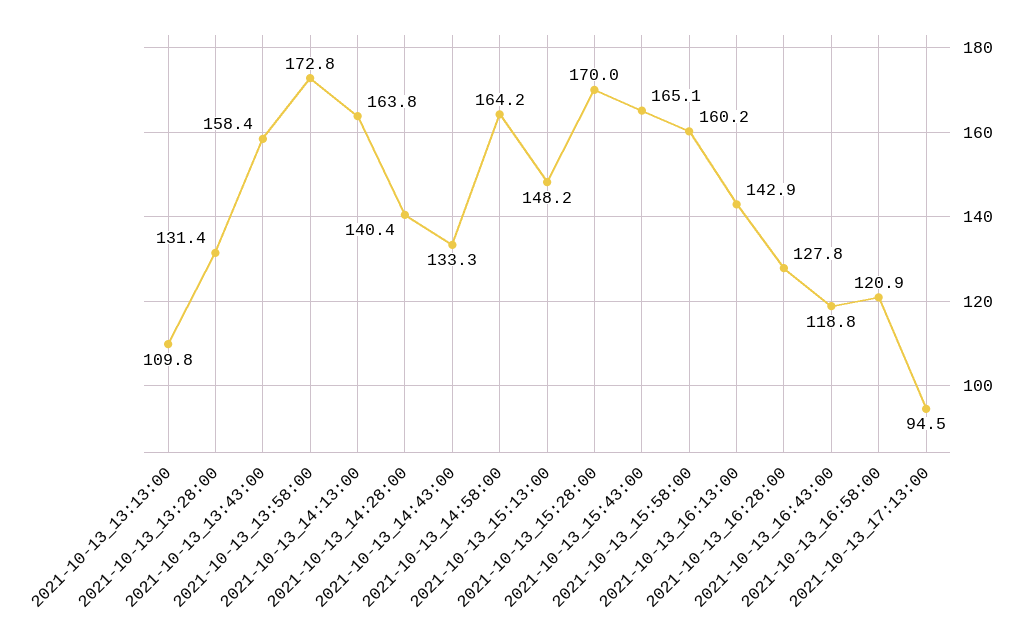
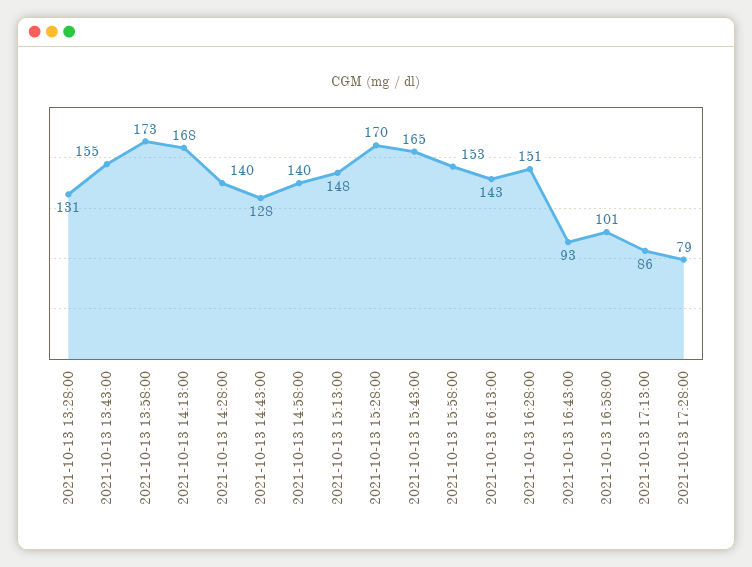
2021-10-13_13:13:00: 109.8 -> none
2021-10-13_13:43:00: 158.4 -> 155
2021-10-13_14:13:00: 163.8 -> 168
2021-10-13_14:43:00: 133.3 -> 128
2021-10-13_14:58:00: 164.2 -> 140
2021-10-13_15:58:00: 160.2 -> 153
2021-10-13_16:28:00: 127.8 -> 151
2021-10-13_16:43:00: 118.8 -> 93
2021-10-13_16:58:00: 120.9 -> 101
2021-10-13_17:13:00: 94.5 -> 86
2021-10-13 17:28:00: none -> 79

